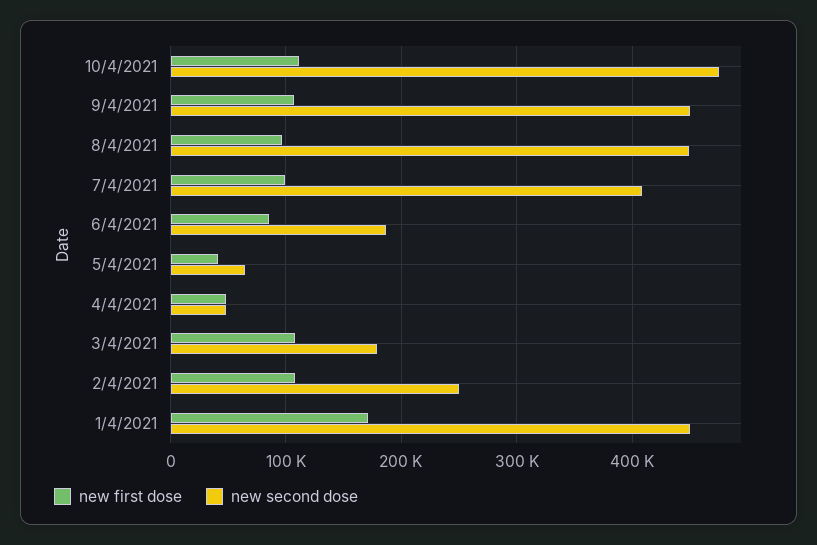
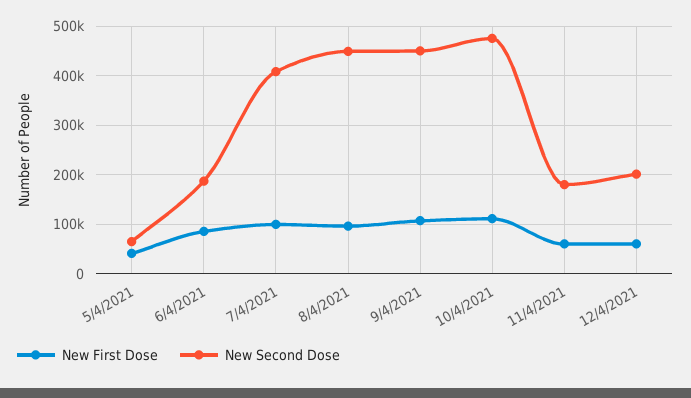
new first dose, 4/4/2021: 50000 -> none
new second dose, 4/4/2021: 50000 -> none
new first dose, 3/4/2021: 110000 -> none
new second dose, 3/4/2021: 180000 -> none
new first dose, 2/4/2021: 110000 -> none
new second dose, 2/4/2021: 250000 -> none
new first dose, 1/4/2021: 170000 -> none
new second dose, 1/4/2021: 450000 -> none
new first dose, 11/4/2021: none -> 60000
new second dose, 11/4/2021: none -> 180000
new first dose, 12/4/2021: none -> 60000
new second dose, 12/4/2021: none -> 200000

